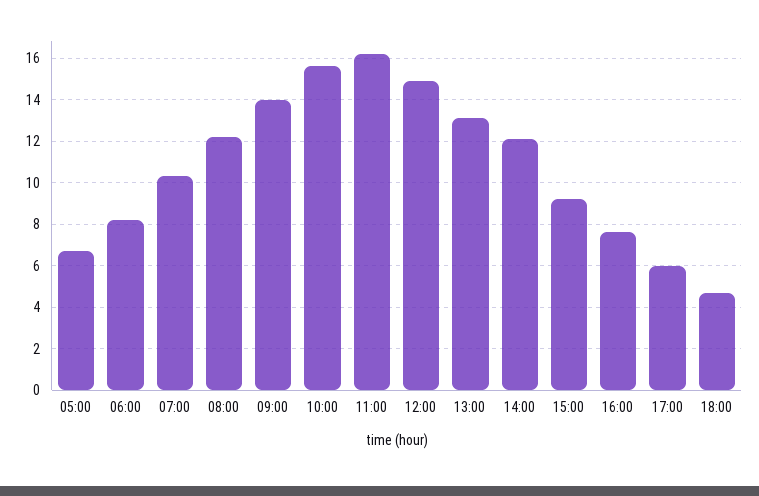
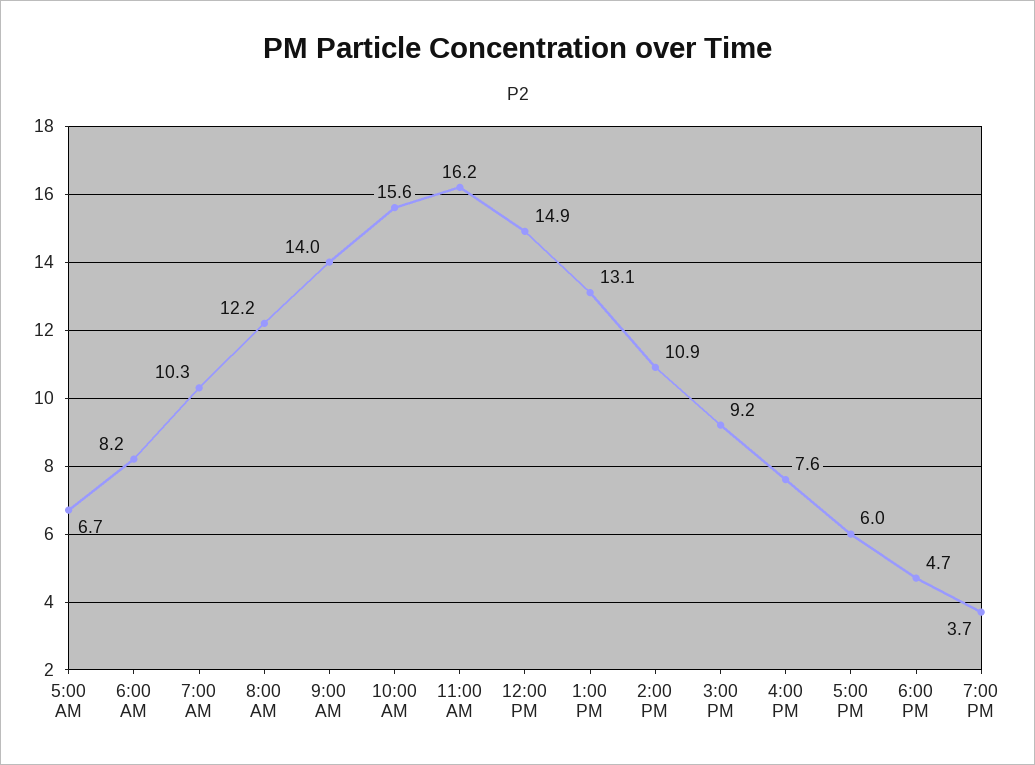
14:00: 12 -> 10.9
7:00 PM: none -> 3.7

